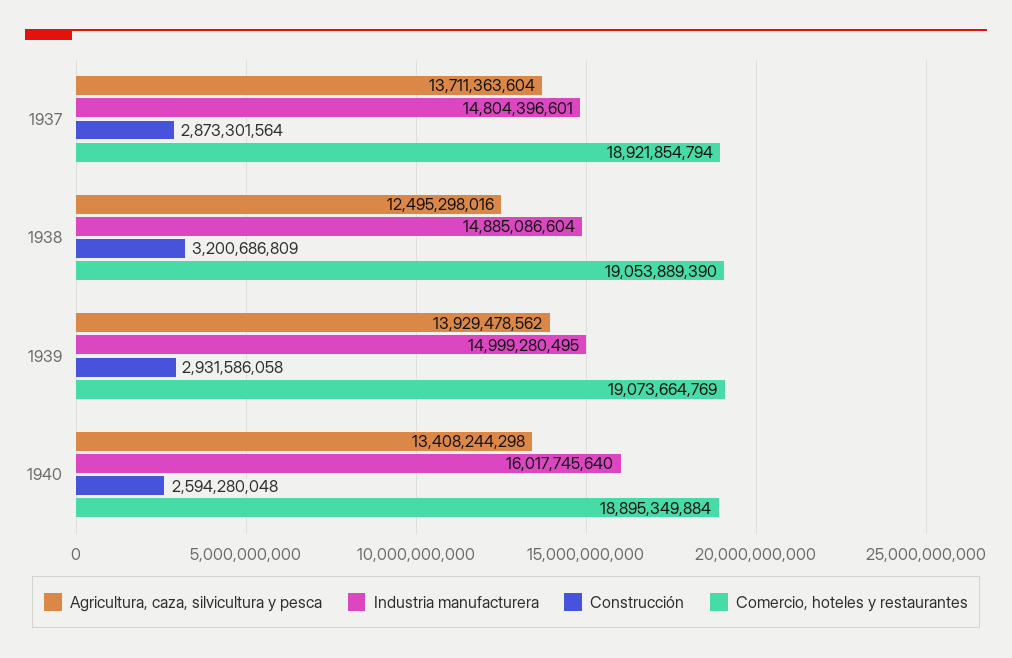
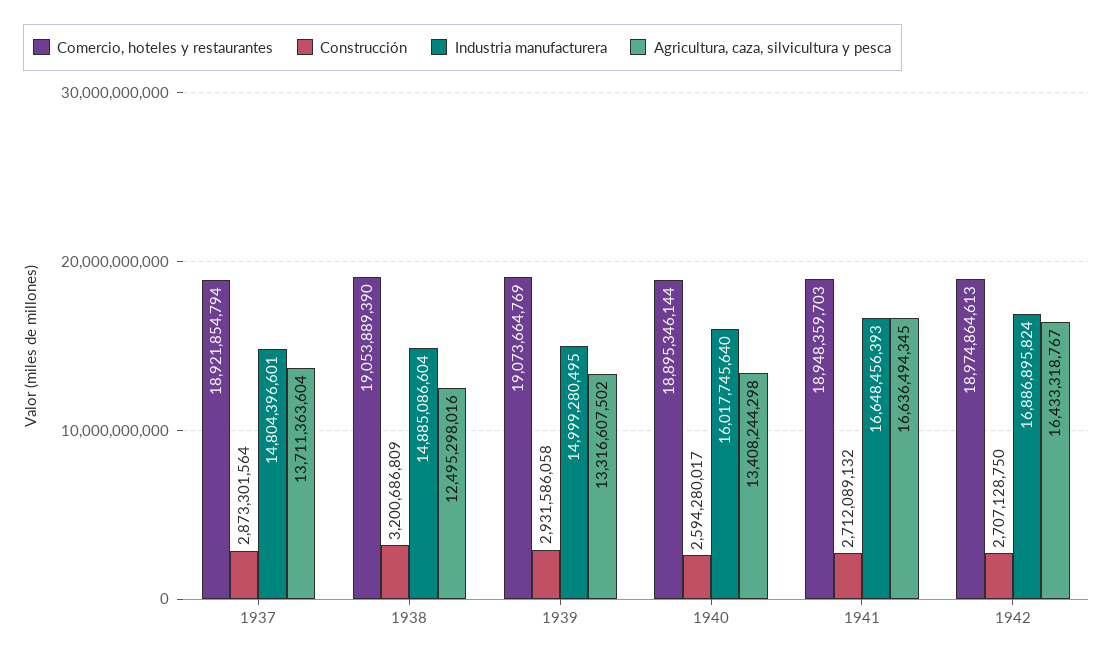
Agricultura, caza, silvicultura y pesca, 1939: 13929478562 -> 13316607502
Construcción, 1940: 2594280048 -> 2594280017
Comercio, hoteles y restaurantes, 1940: 18895349884 -> 18895346144
Comercio, hoteles y restaurantes, 1941: none -> 18948359703
Construcción, 1941: none -> 2712089132
Industria manufacturera, 1941: none -> 16648456393
Agricultura, caza, silvicultura y pesca, 1941: none -> 16636494345
Comercio, hoteles y restaurantes, 1942: none -> 18974864613
Construcción, 1942: none -> 2707128750
Industria manufacturera, 1942: none -> 16886895824
Agricultura, caza, silvicultura y pesca, 1942: none -> 16433318767

